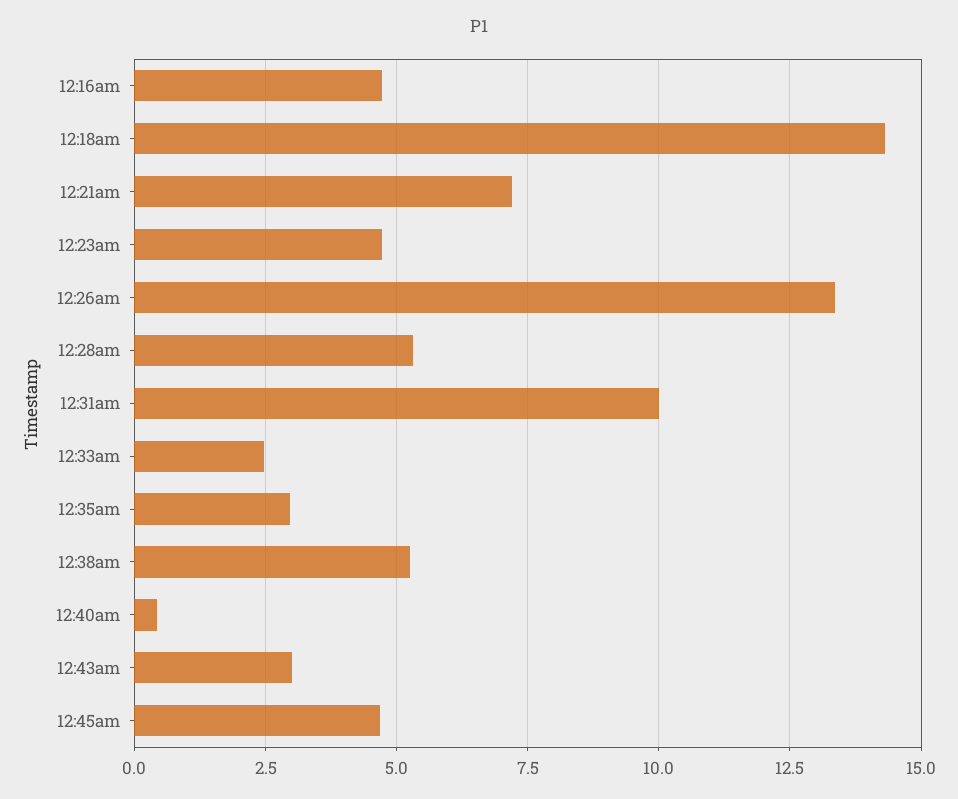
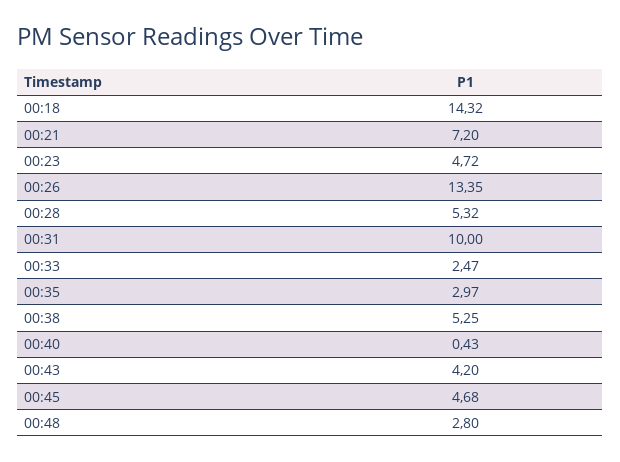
12:16am: 4.75 -> none
12:43am: 3 -> 4.2
00:48: none -> 2.8

